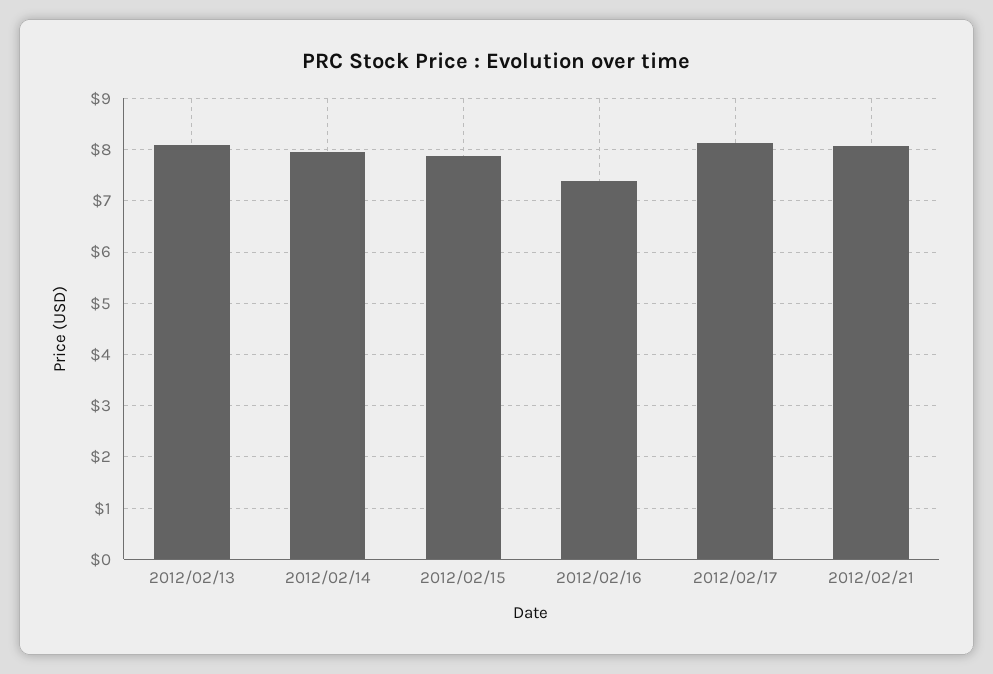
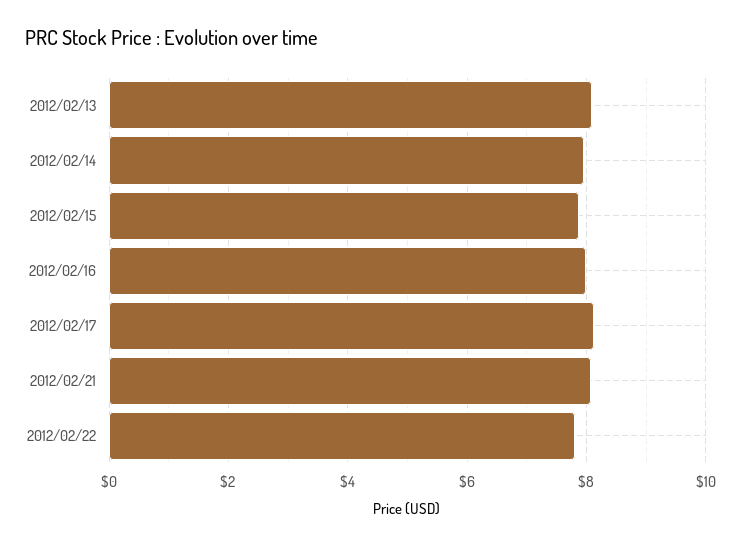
2012/02/16: 7.4 -> 8
2012/02/22: none -> 7.8

